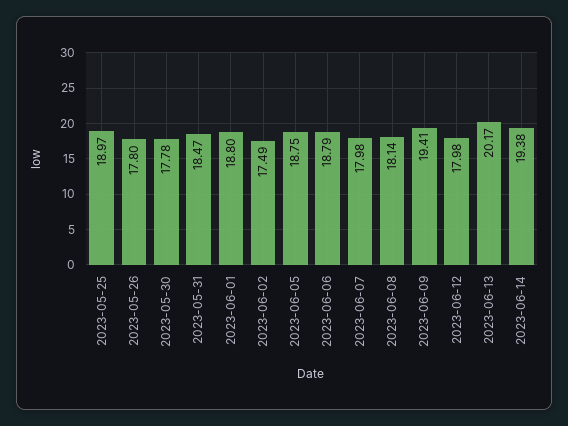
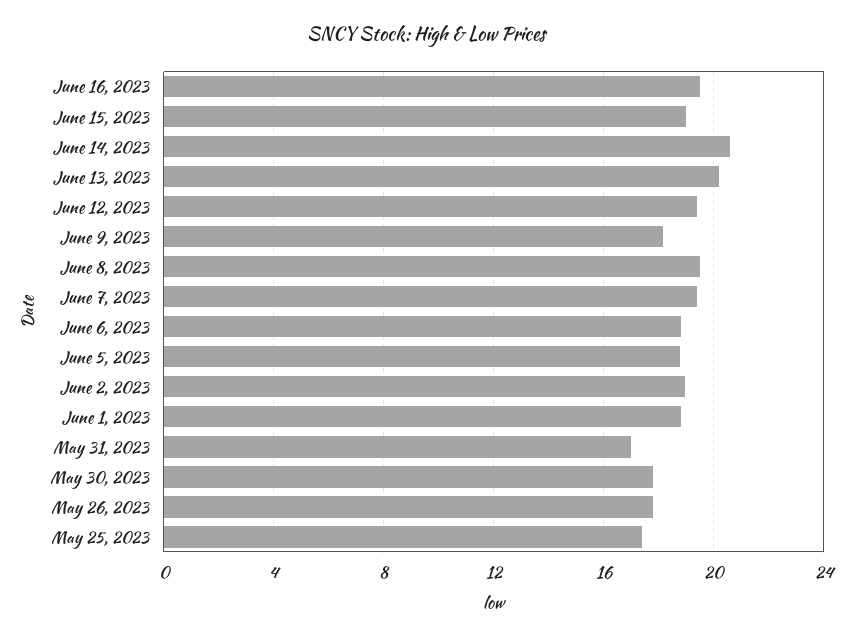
2023-05-25: 18.97 -> 17.5
2023-05-31: 18.47 -> 17
2023-06-02: 17.49 -> 19
2023-06-07: 17.98 -> 19.5
2023-06-08: 18.14 -> 19.5
2023-06-09: 19.41 -> 18
2023-06-12: 17.98 -> 19.5
2023-06-14: 19.38 -> 20.5
June 16, 2023: none -> 19.5
June 15, 2023: none -> 19

